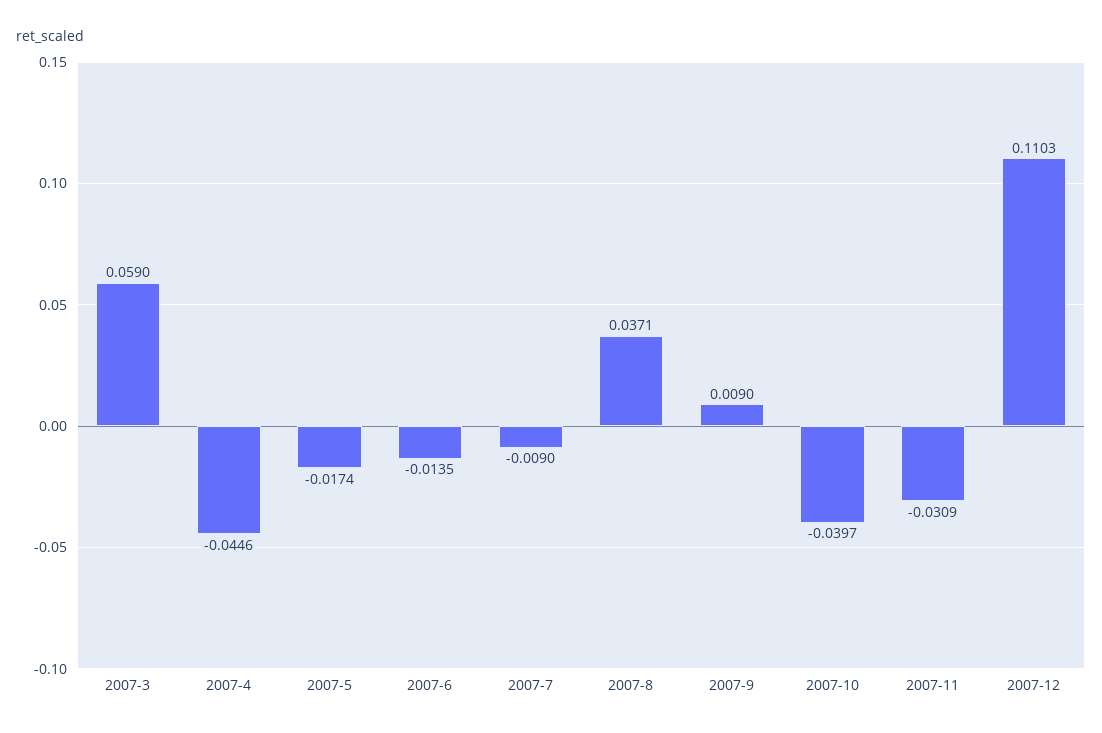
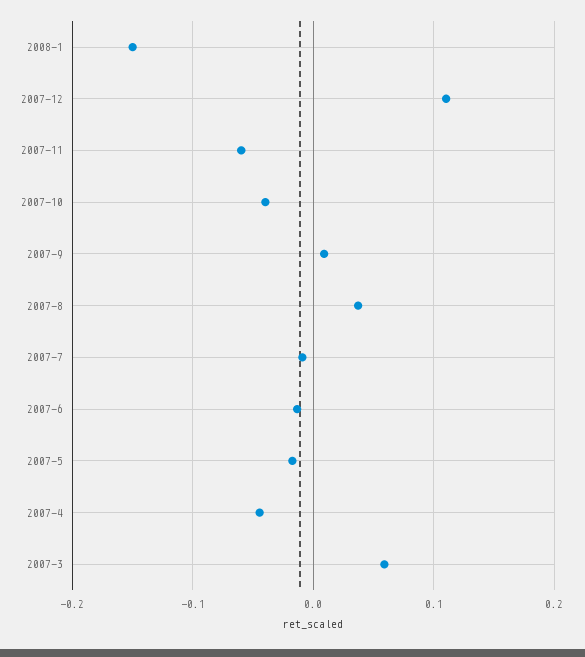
2007-11: -0.0309 -> -0.06
2008-1: none -> -0.15

